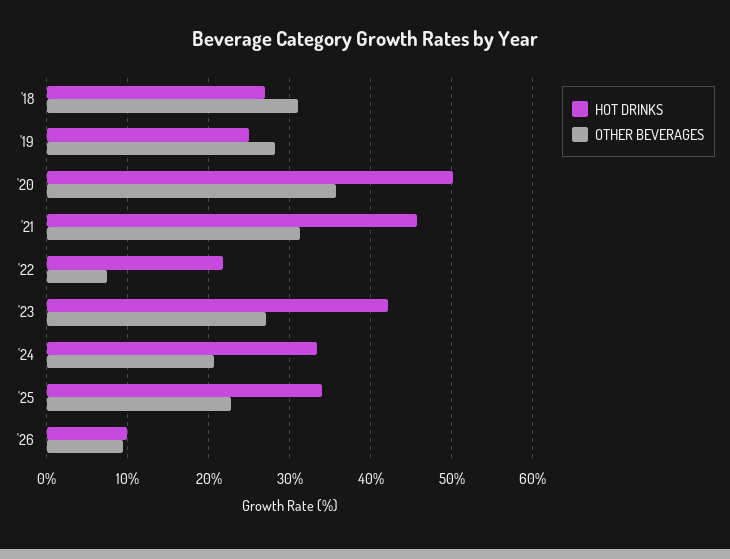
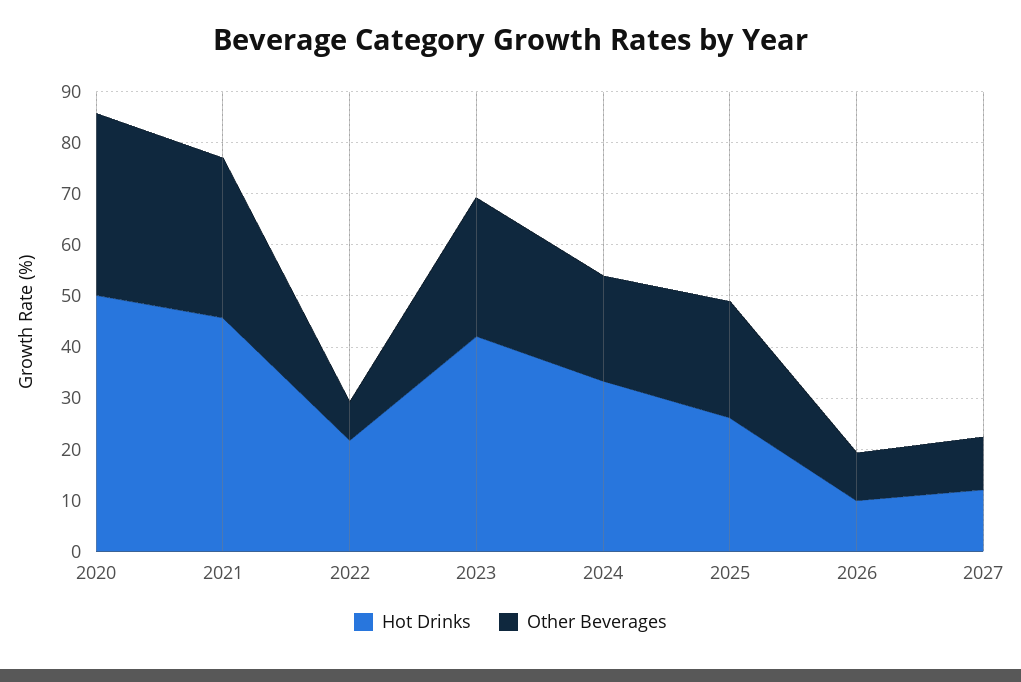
HOT DRINKS, '18: 27 -> none
OTHER BEVERAGES, '18: 31 -> none
HOT DRINKS, '19: 25 -> none
OTHER BEVERAGES, '19: 28 -> none
HOT DRINKS, '25: 34 -> 26
HOT DRINKS, 2027: none -> 12
OTHER BEVERAGES, 2027: none -> 10

